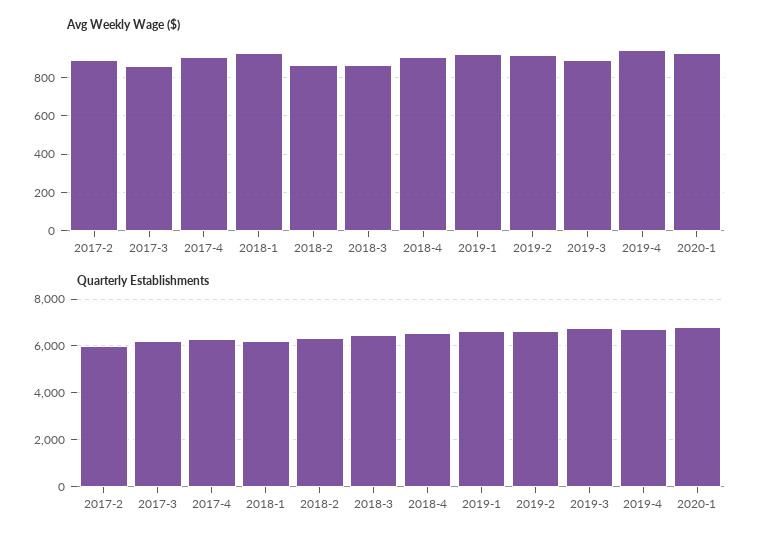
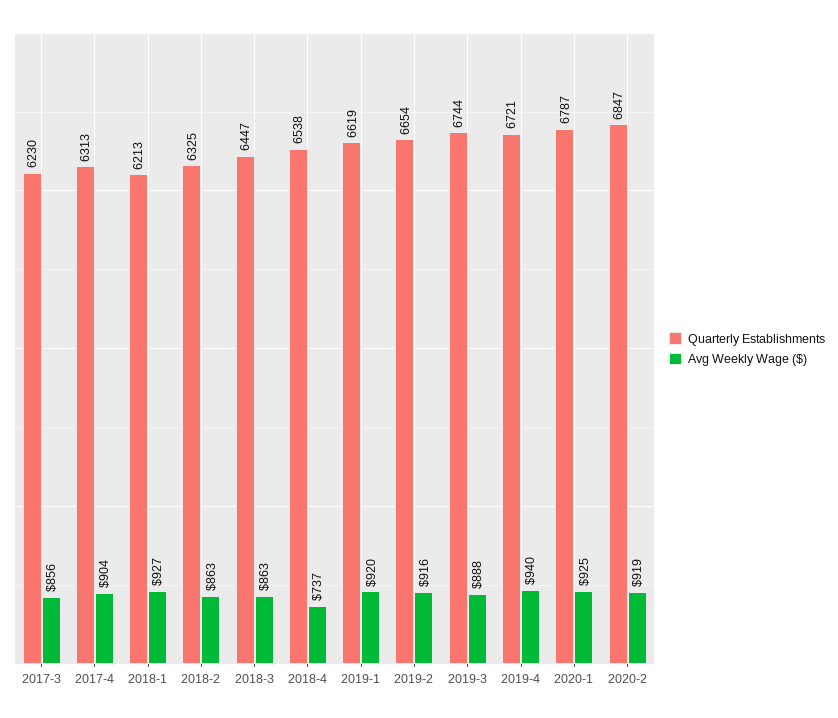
Avg Weekly Wage ($), 2017-2: 900 -> none
Avg Weekly Wage ($), 2018-4: 900 -> 737
Quarterly Establishments, 2017-2: 6000 -> none
Quarterly Establishments, 2020-2: none -> 6847
Avg Weekly Wage ($), 2020-2: none -> 919

